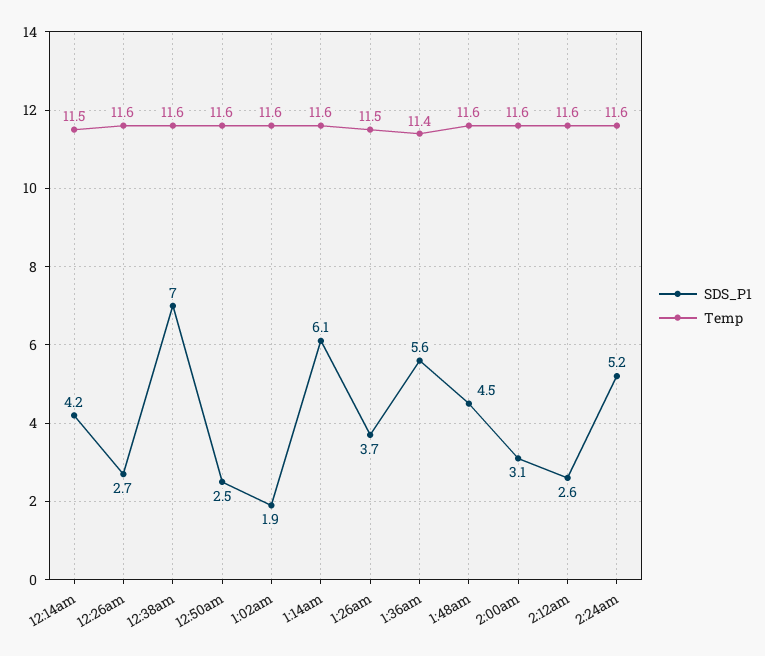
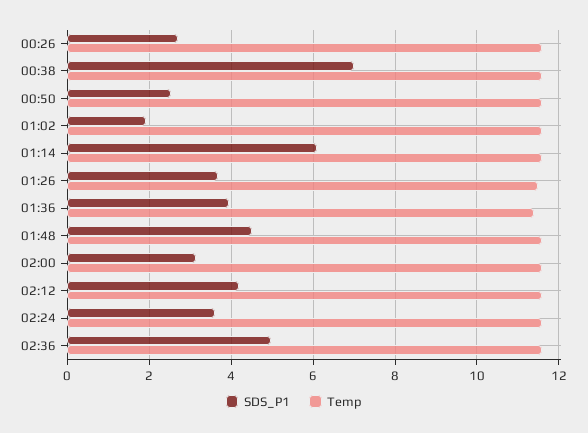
SDS_P1, 12:14am: 4.2 -> none
Temp, 12:14am: 11.5 -> none
SDS_P1, 1:36am: 5.6 -> 4
SDS_P1, 2:12am: 2.6 -> 4.2
SDS_P1, 2:24am: 5.2 -> 3.6
SDS_P1, 02:36: none -> 5
Temp, 02:36: none -> 11.6

